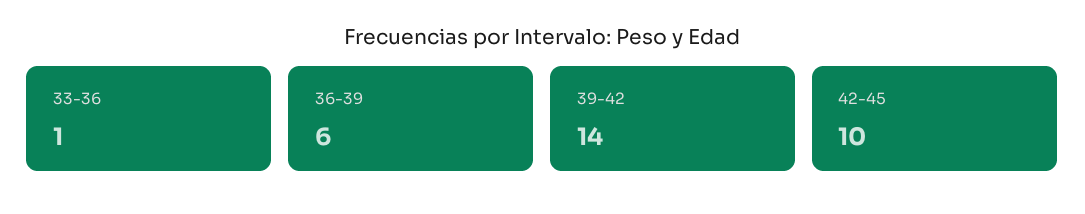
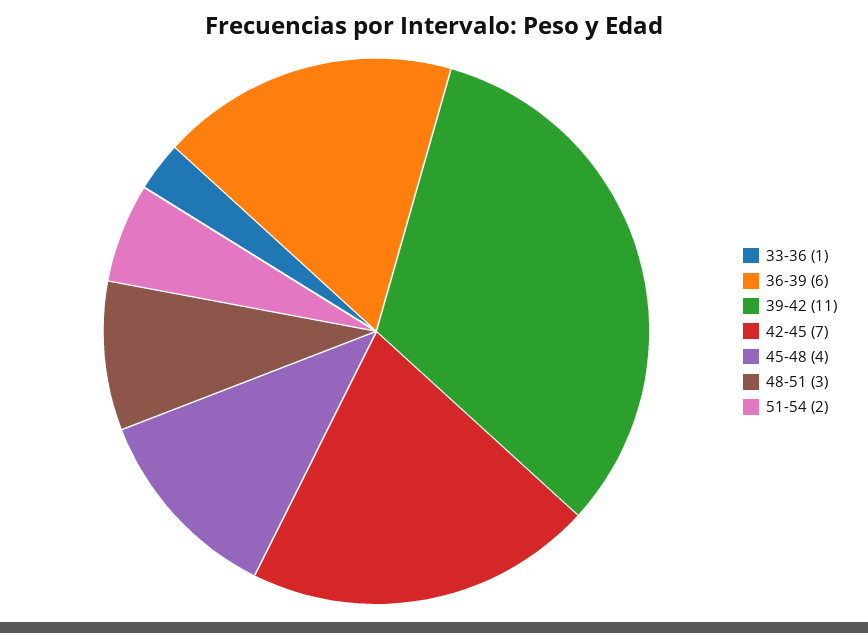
39-42: 14 -> 11
42-45: 10 -> 7
45-48: none -> 4
48-51: none -> 3
51-54: none -> 2

